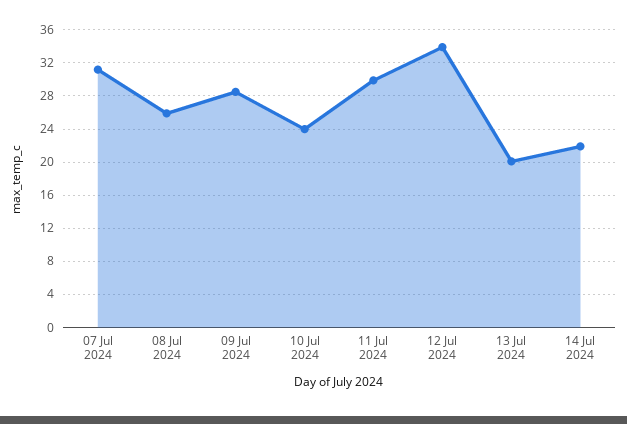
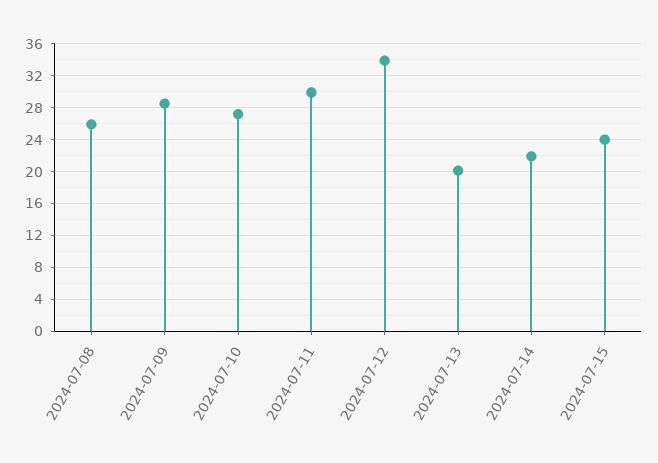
07 Jul 2024: 31 -> none
10 Jul 2024: 24 -> 27
2024-07-15: none -> 24

